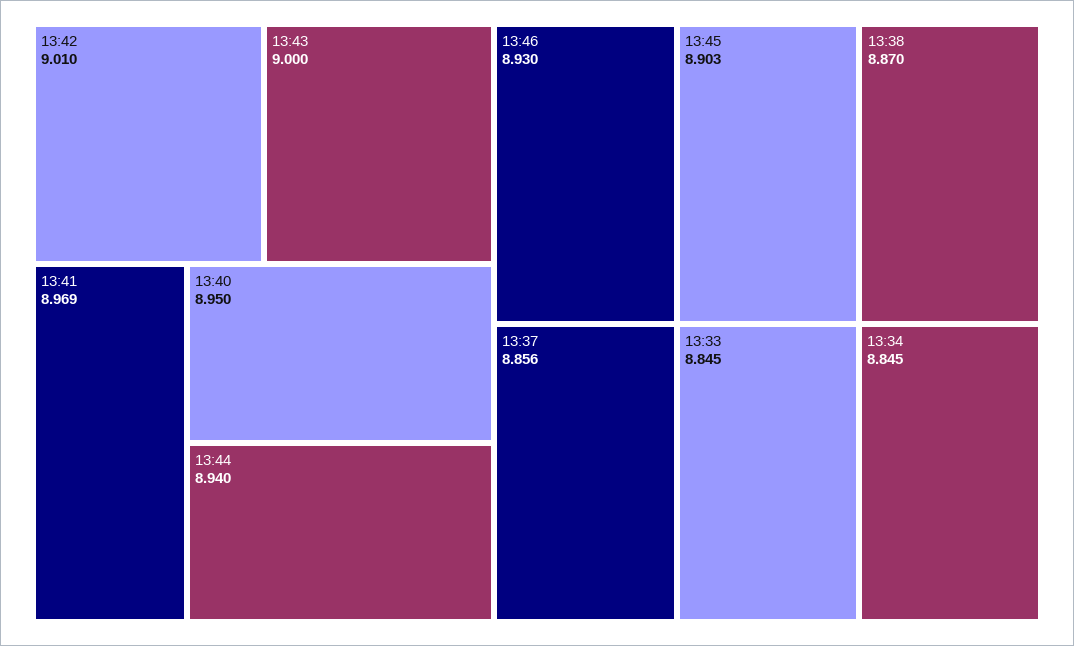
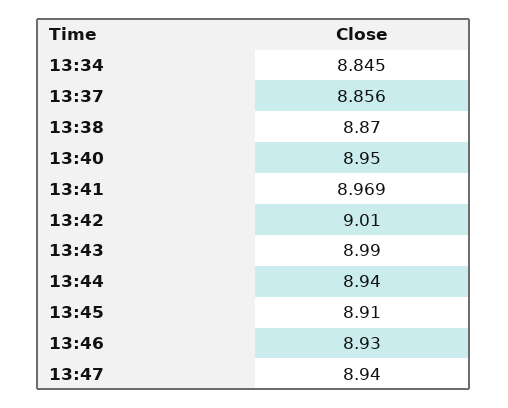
13:43: 9 -> 8.99
13:45: 8.903 -> 8.91
13:33: 8.845 -> none
13:47: none -> 8.94

